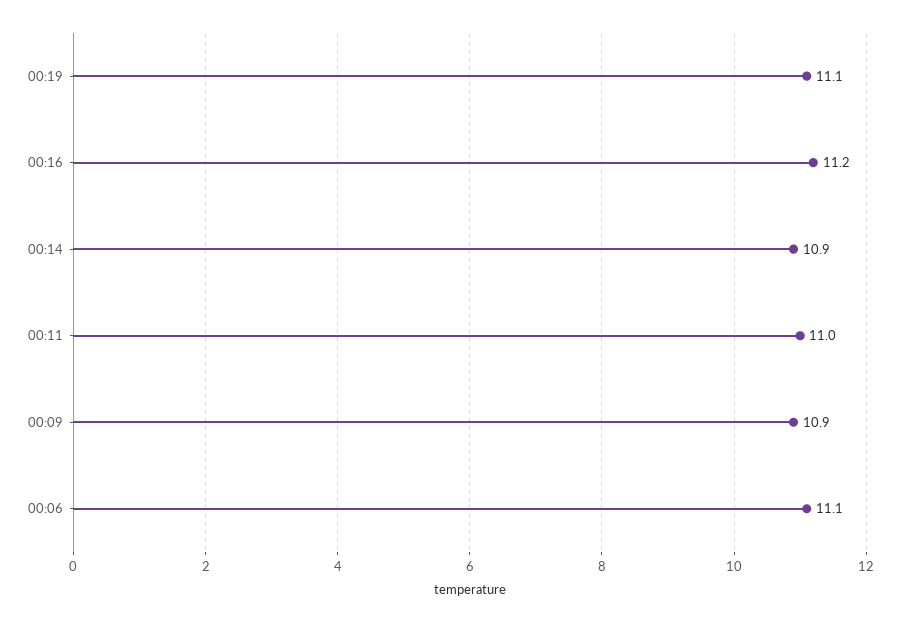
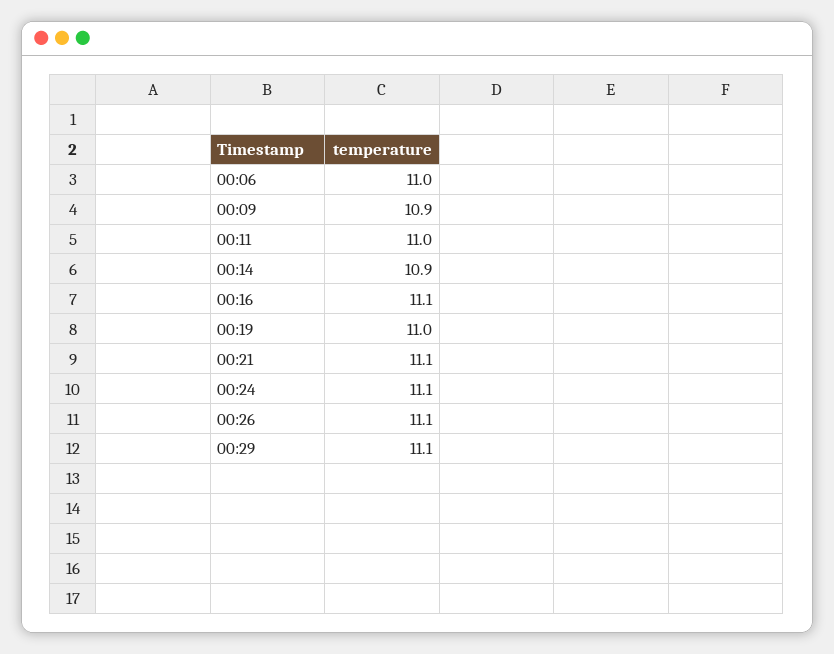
00:19: 11.1 -> 11
00:16: 11.2 -> 11.1
00:06: 11.1 -> 11
00:21: none -> 11.1
00:24: none -> 11.1
00:26: none -> 11.1
00:29: none -> 11.1

